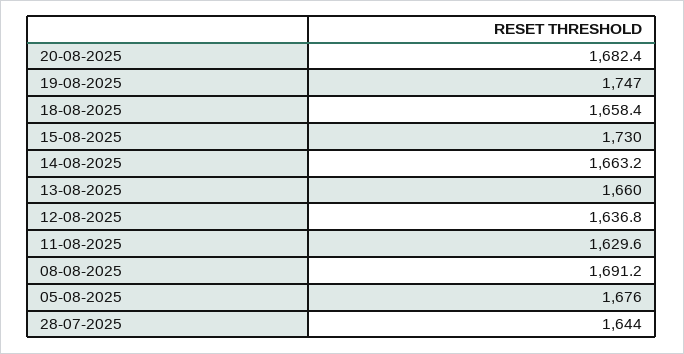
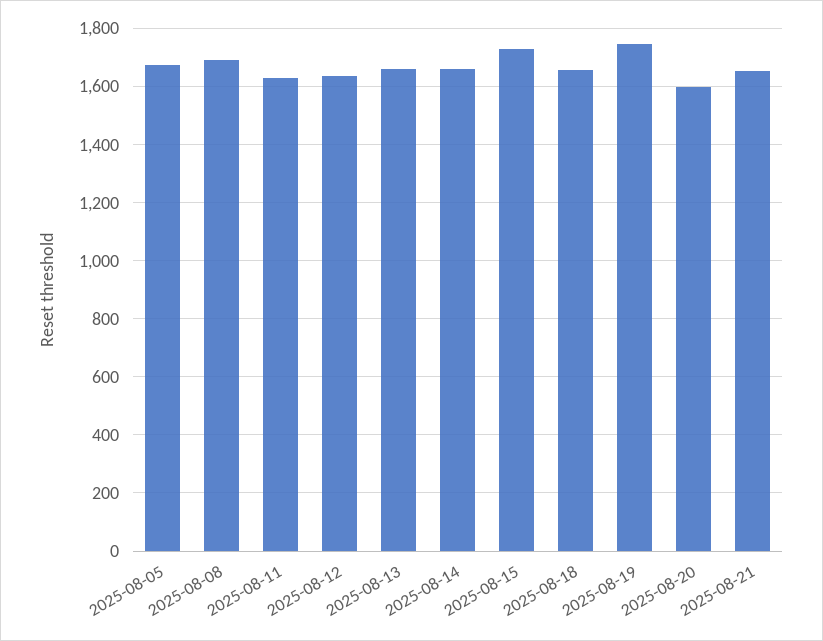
20-08-2025: 1682.4 -> 1600
28-07-2025: 1644 -> none
2025-08-21: none -> 1650

